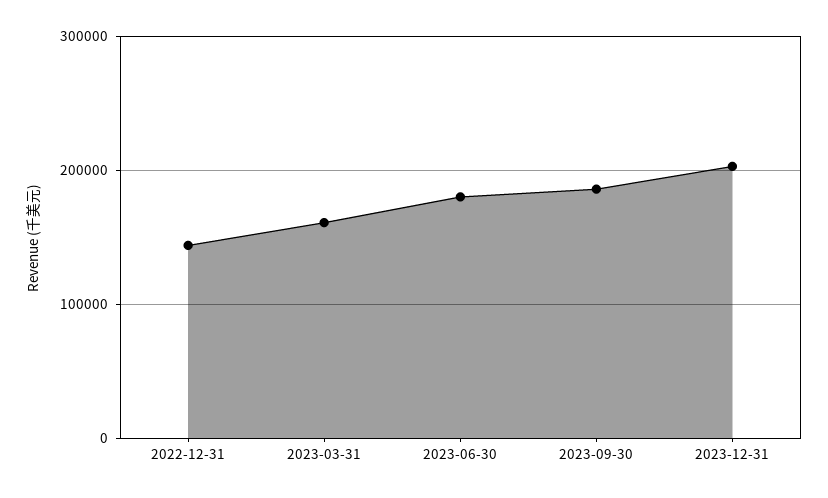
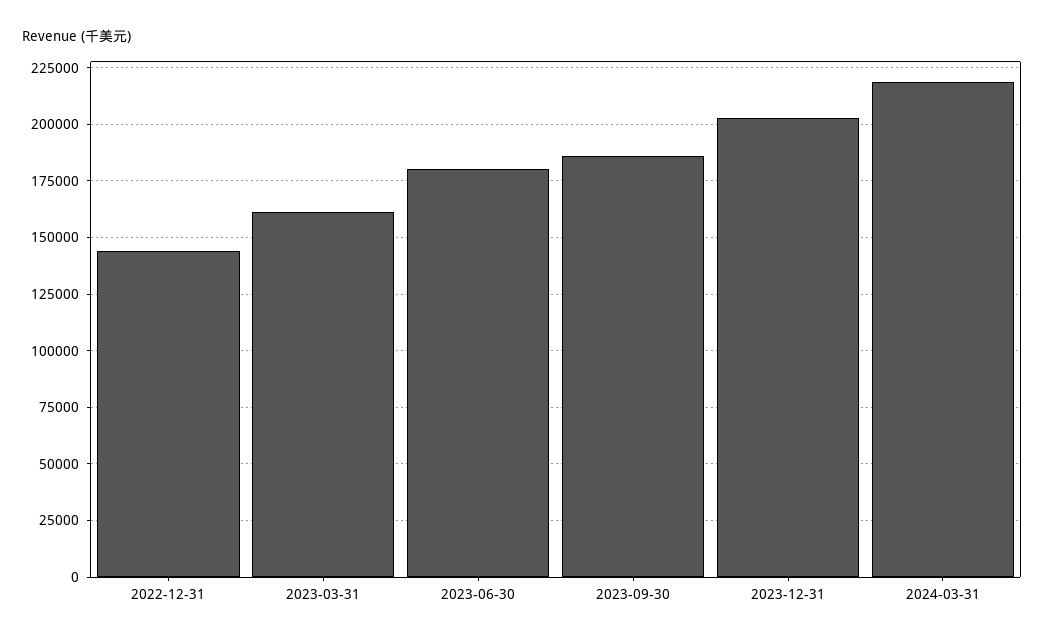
2024-03-31: none -> 220000

